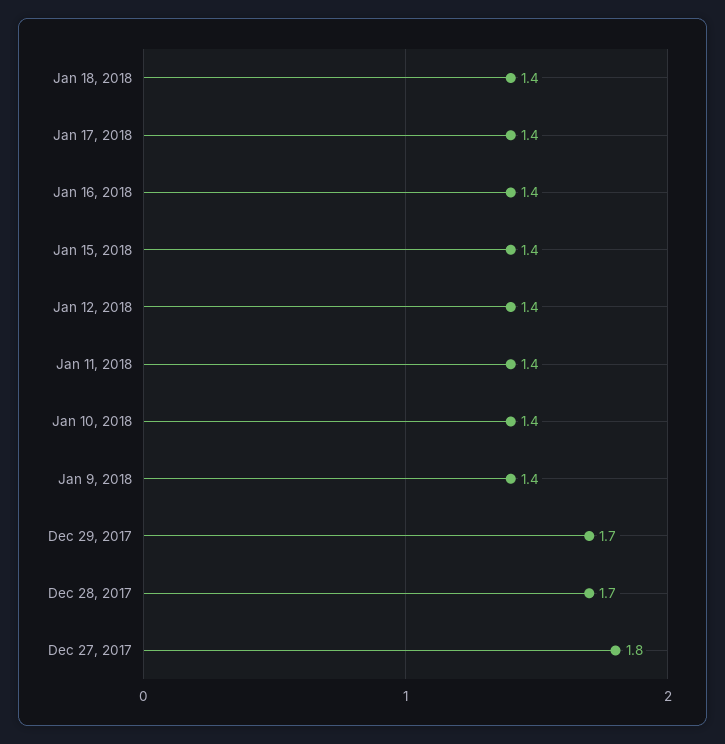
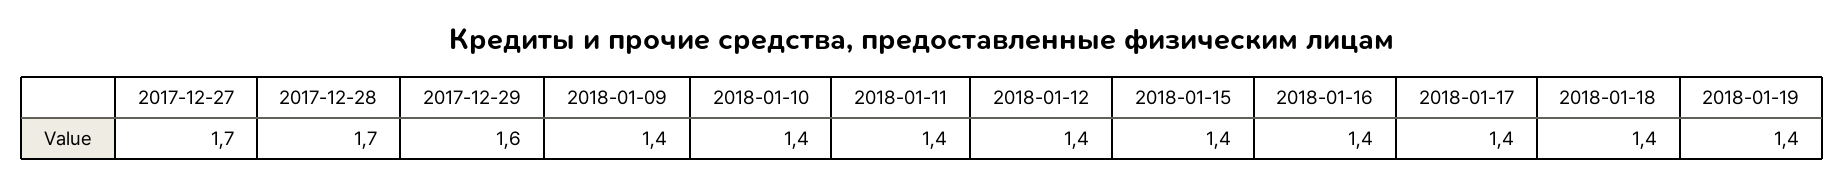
Dec 29, 2017: 1.7 -> 1.6
Dec 27, 2017: 1.8 -> 1.7
2018-01-19: none -> 1.4

